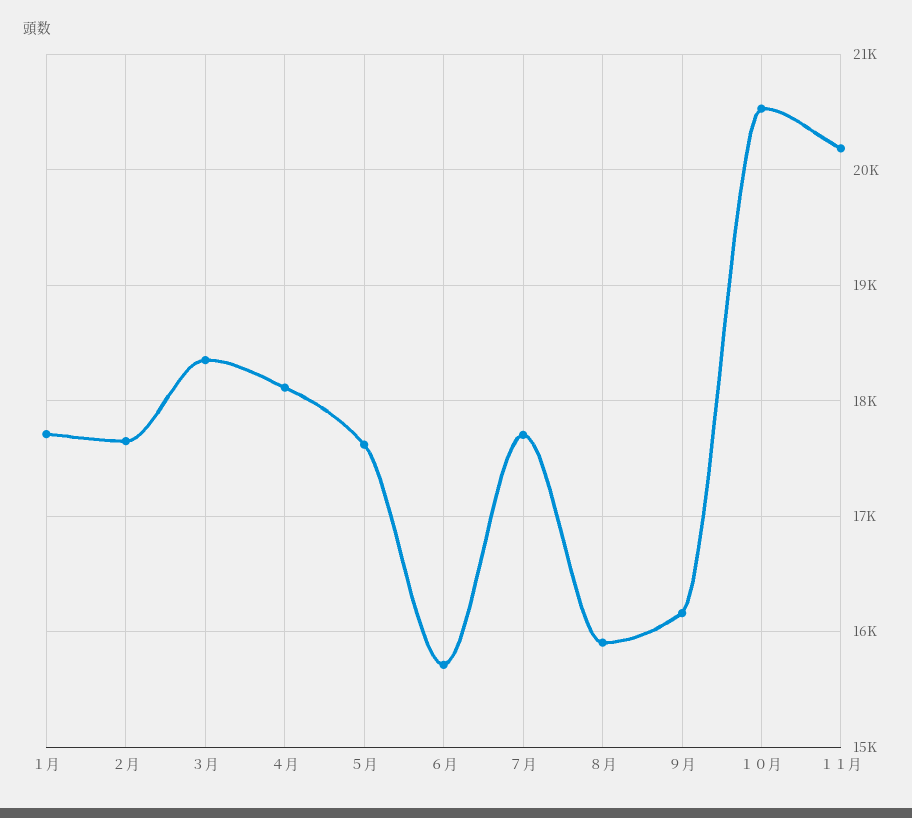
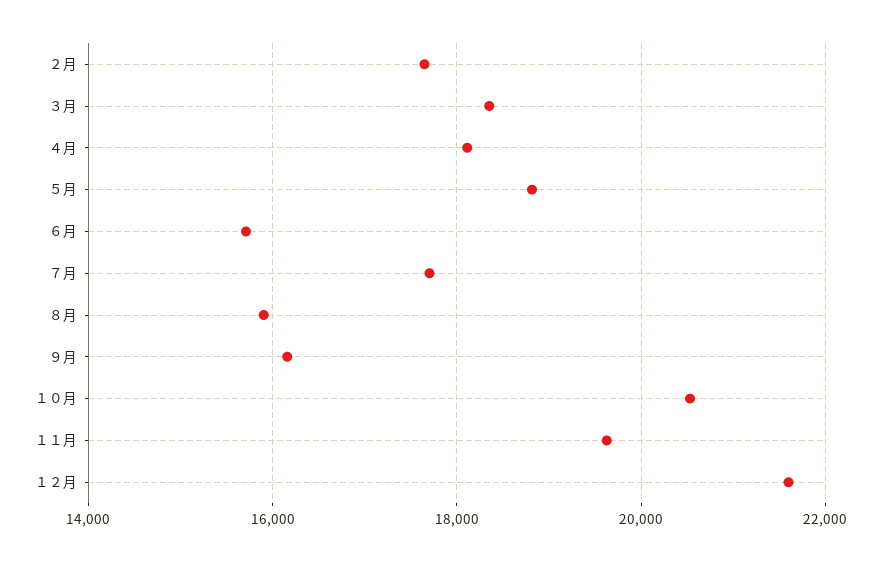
１月: 17700 -> none
５月: 17600 -> 18800
１１月: 20200 -> 19600
１２月: none -> 21600

